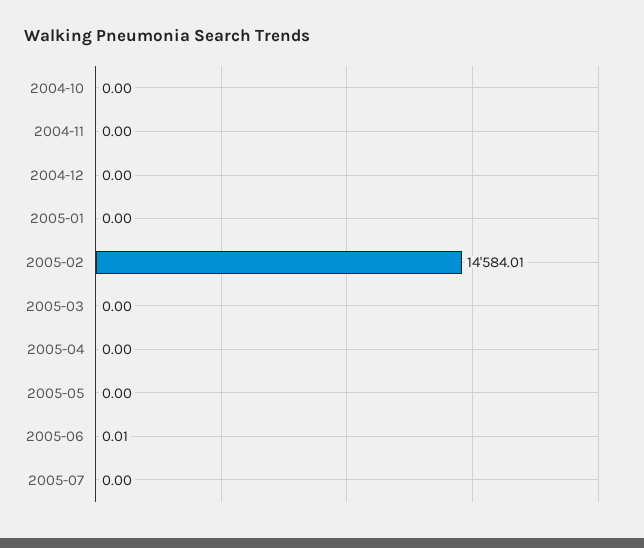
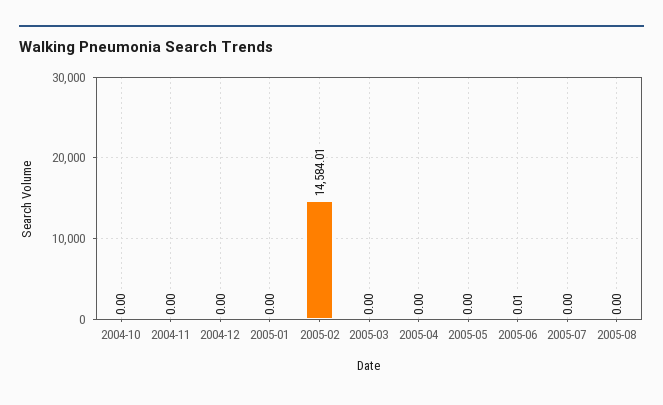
2005-08: none -> 0

